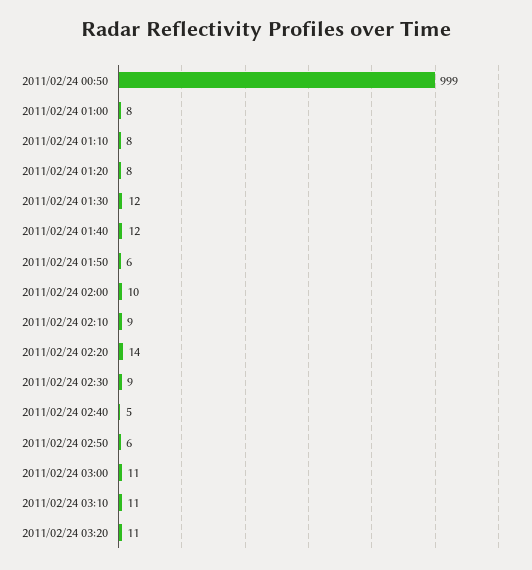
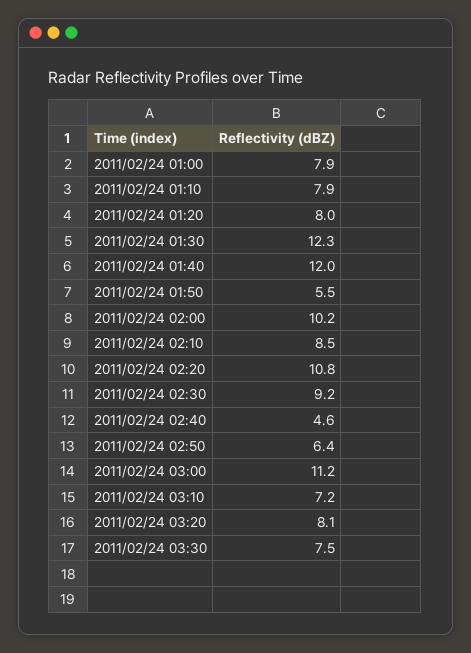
2011/02/24 00:50: 999 -> none
2011/02/24 02:20: 14 -> 10.8
2011/02/24 03:10: 11 -> 7.2
2011/02/24 03:20: 11 -> 8.1
2011/02/24 03:30: none -> 7.5

